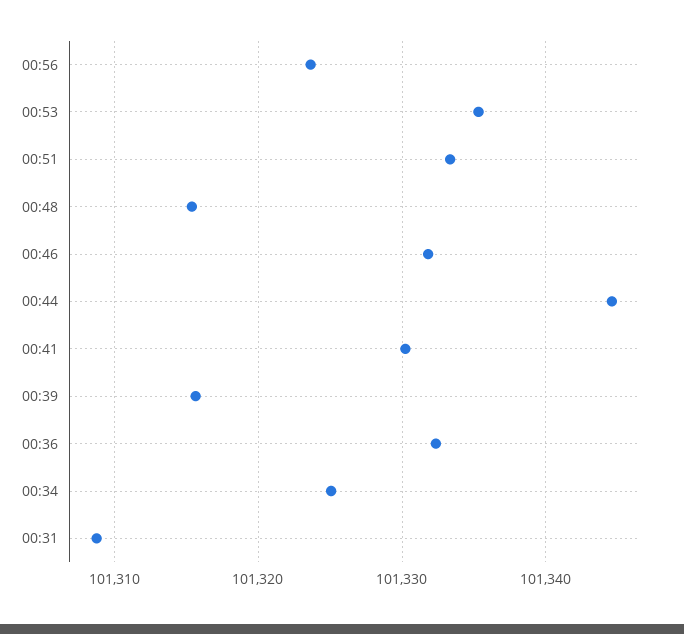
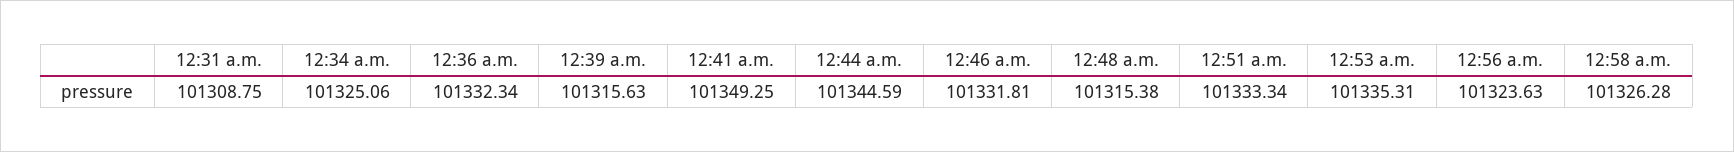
00:41: 101330 -> 101349.25
12:58 a.m.: none -> 101326.28

